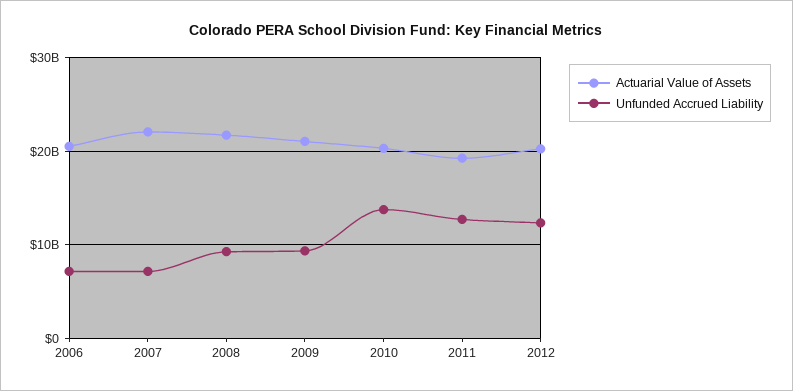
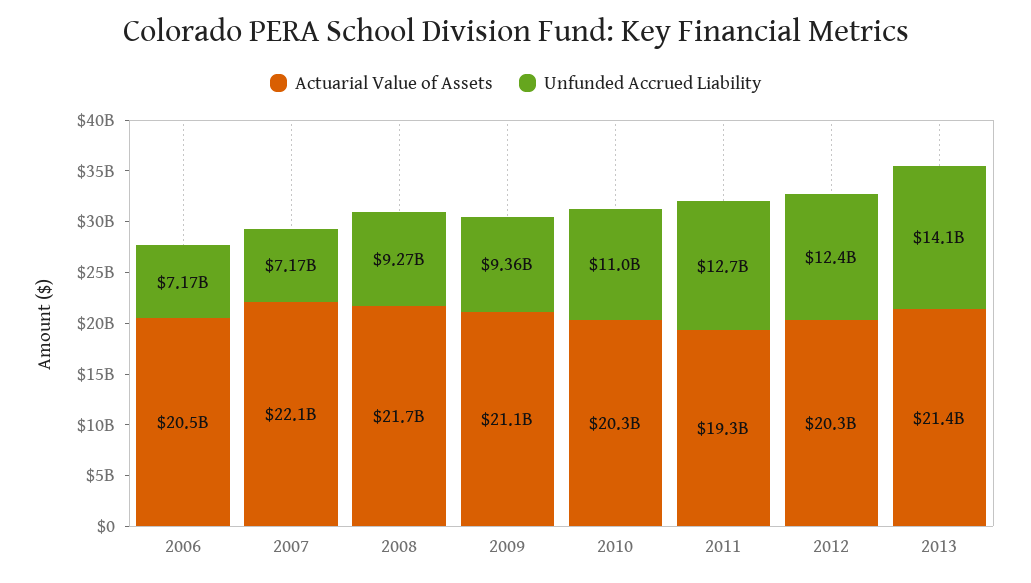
Unfunded Accrued Liability, 2010: 14000000000 -> 11000000000
Actuarial Value of Assets, 2013: none -> 21400000000
Unfunded Accrued Liability, 2013: none -> 14100000000

